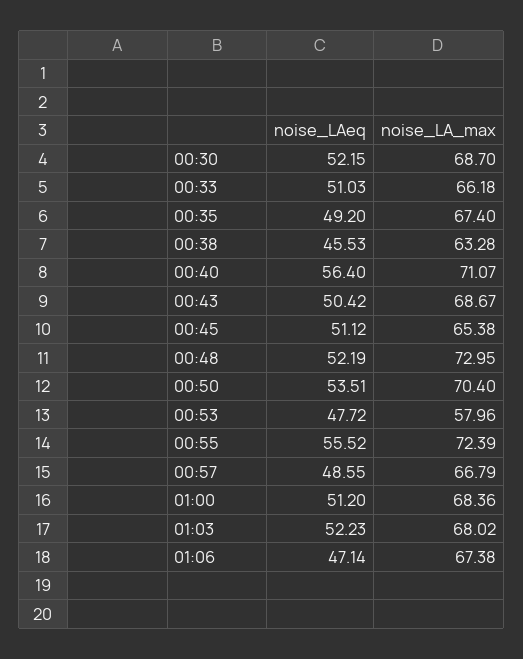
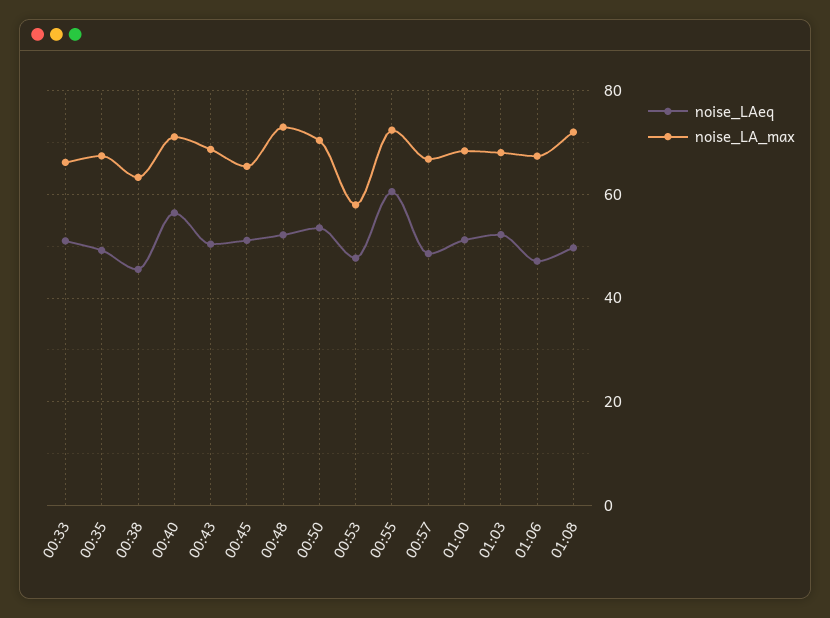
noise_LAeq, 00:30: 52.15 -> none
noise_LA_max, 00:30: 68.7 -> none
noise_LAeq, 00:55: 55.52 -> 60
noise_LAeq, 01:08: none -> 50
noise_LA_max, 01:08: none -> 72

